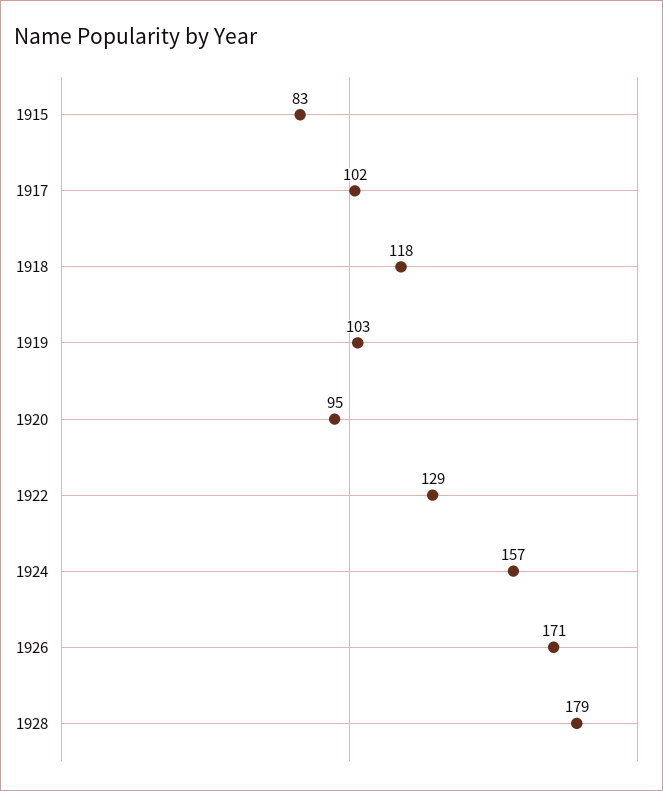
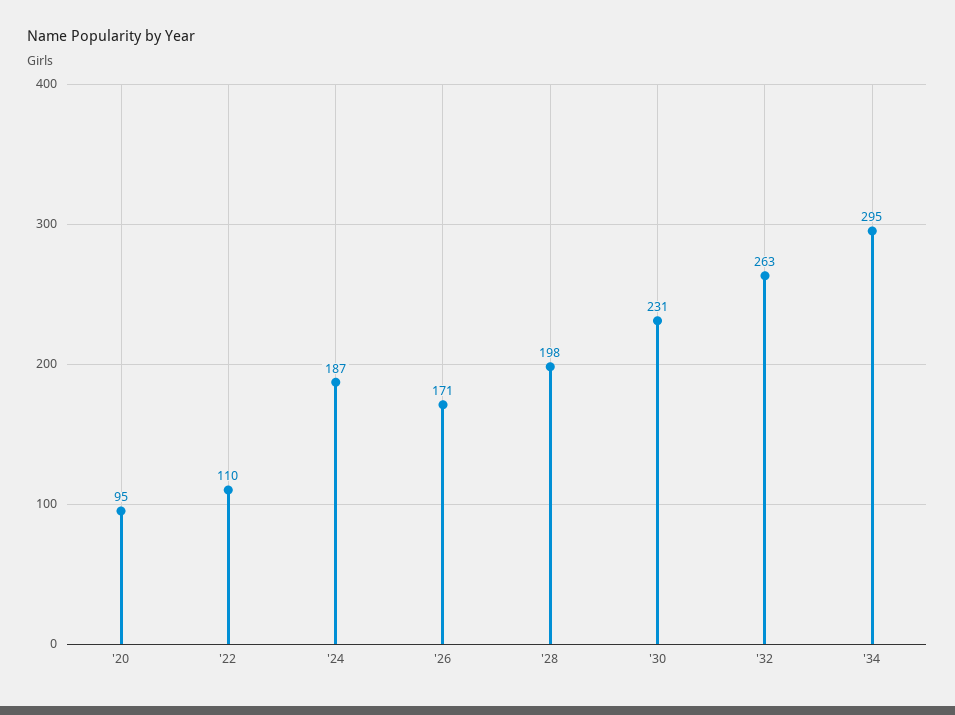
1915: 83 -> none
1917: 102 -> none
1918: 118 -> none
1919: 103 -> none
1922: 129 -> 110
1924: 157 -> 187
1928: 179 -> 198
'30: none -> 231
'32: none -> 263
'34: none -> 295

